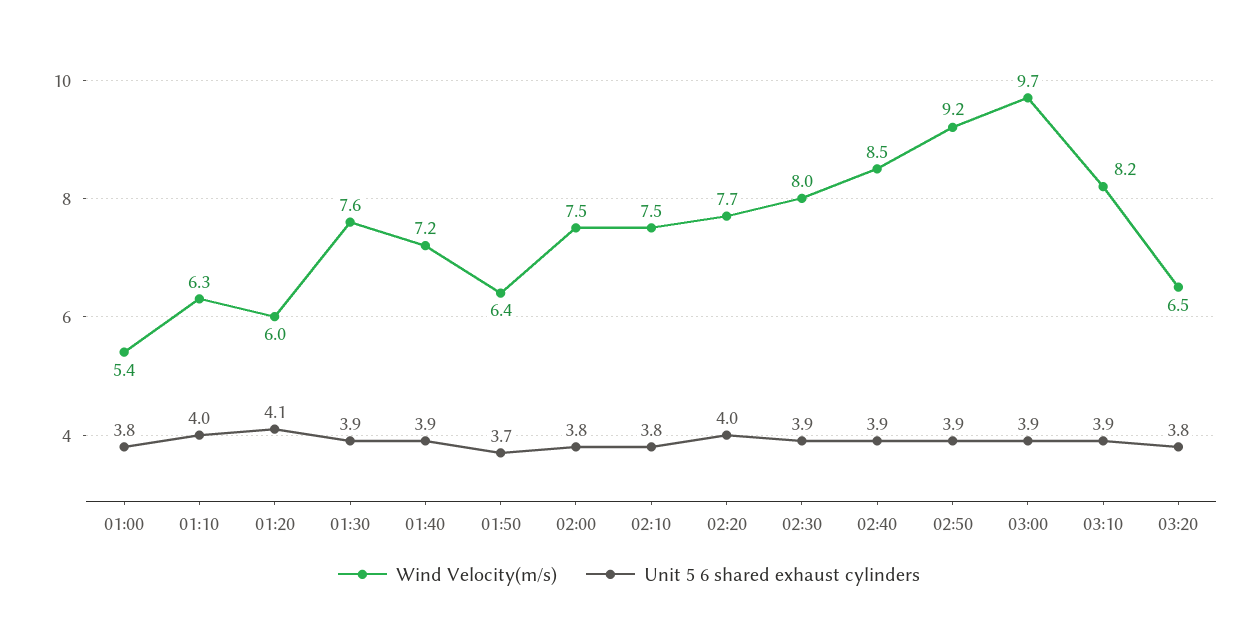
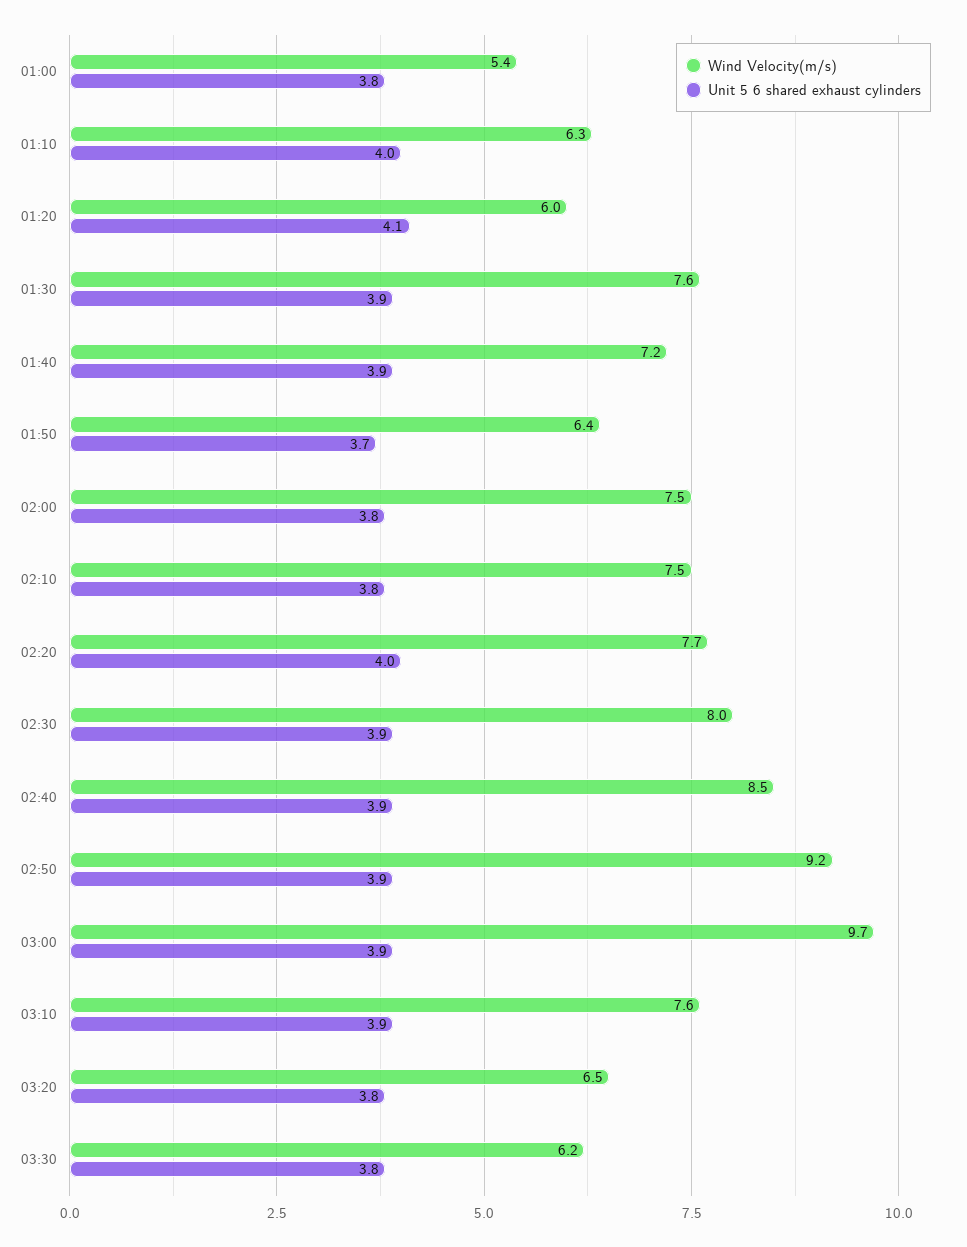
Wind Velocity(m/s), 03:10: 8.2 -> 7.6
Wind Velocity(m/s), 03:30: none -> 6.2
Unit 5 6 shared exhaust cylinders, 03:30: none -> 3.8

